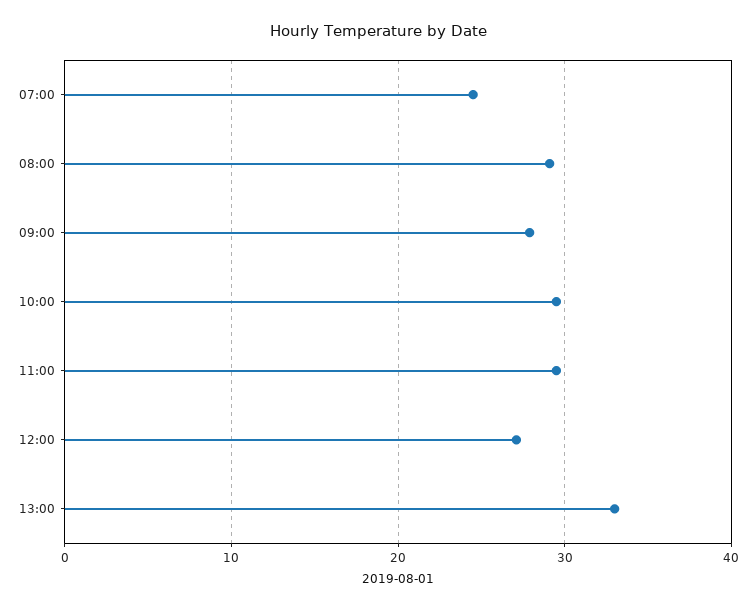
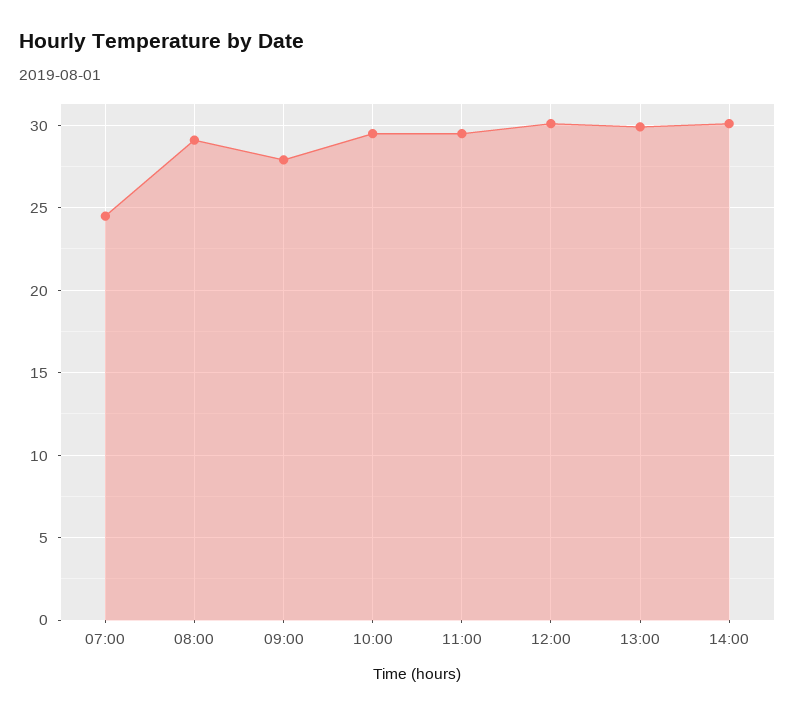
12:00: 27 -> 30
13:00: 33 -> 30
14:00: none -> 30

